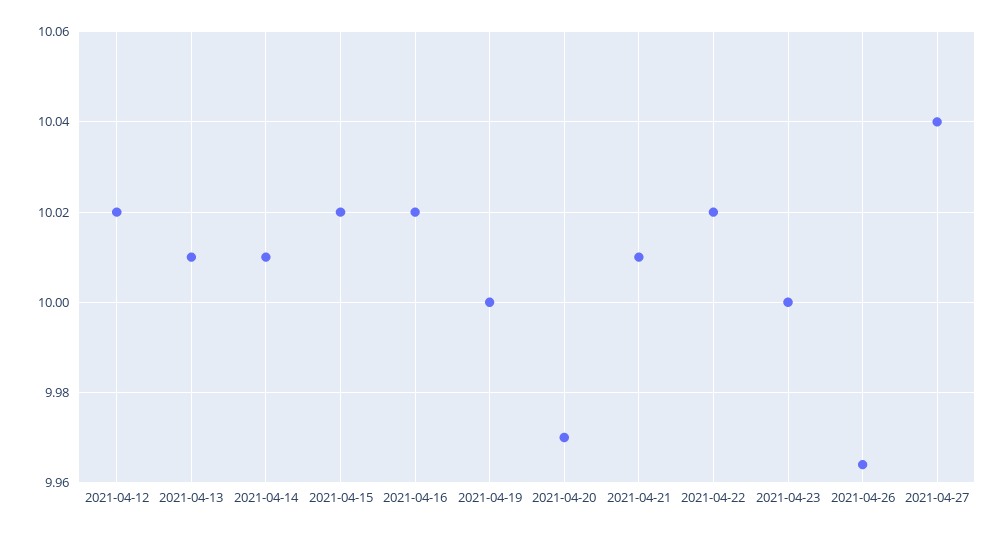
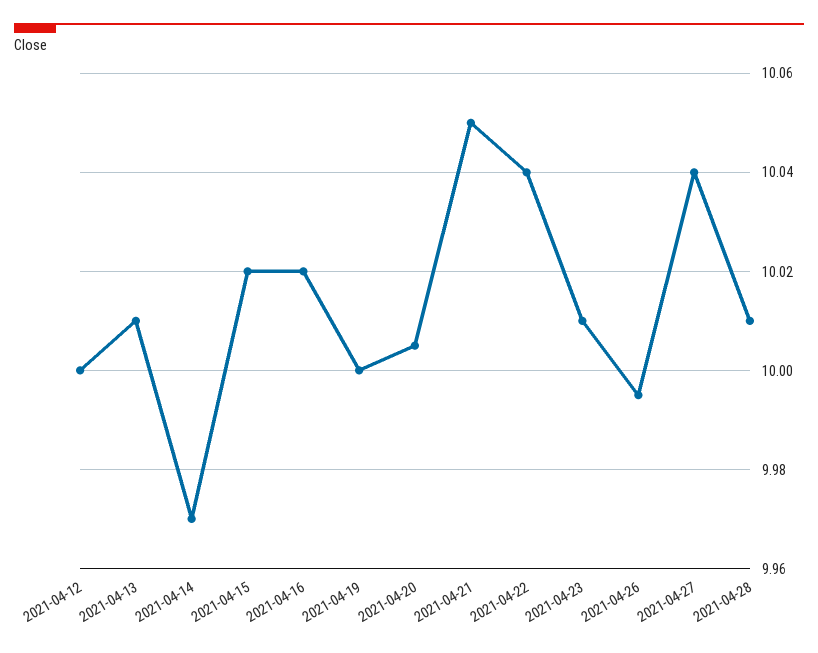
2021-04-12: 10.02 -> 10
2021-04-14: 10.01 -> 9.97
2021-04-20: 9.97 -> 10.005
2021-04-21: 10.01 -> 10.05
2021-04-22: 10.02 -> 10.04
2021-04-23: 10 -> 10.01
2021-04-26: 9.965 -> 9.995
2021-04-28: none -> 10.01

